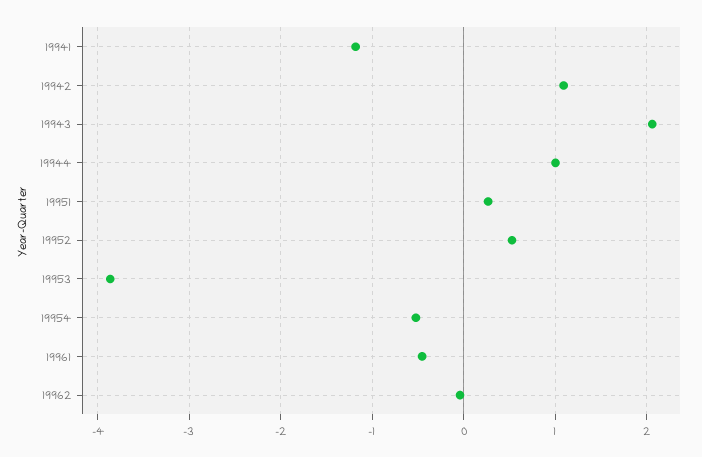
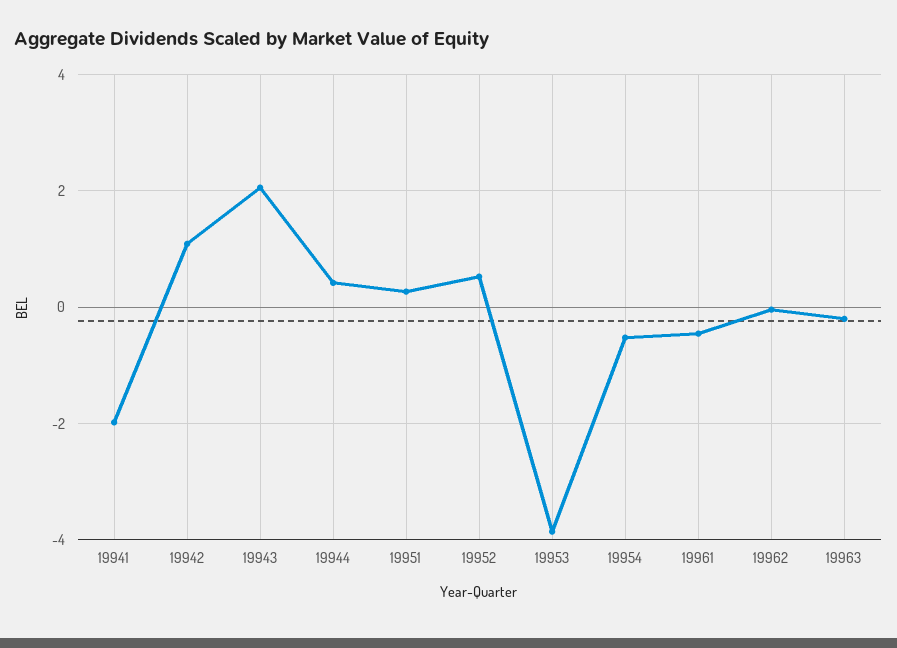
19941: -1.2 -> -2
19944: 1 -> 0.4
19963: none -> -0.2

